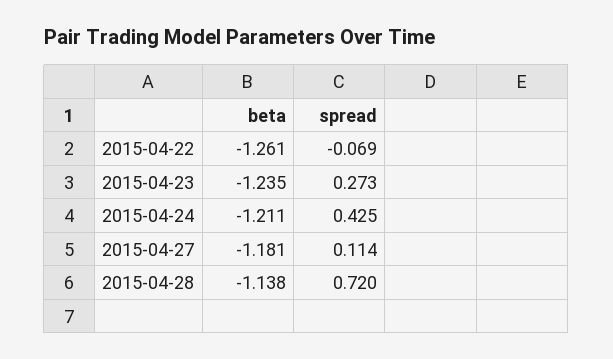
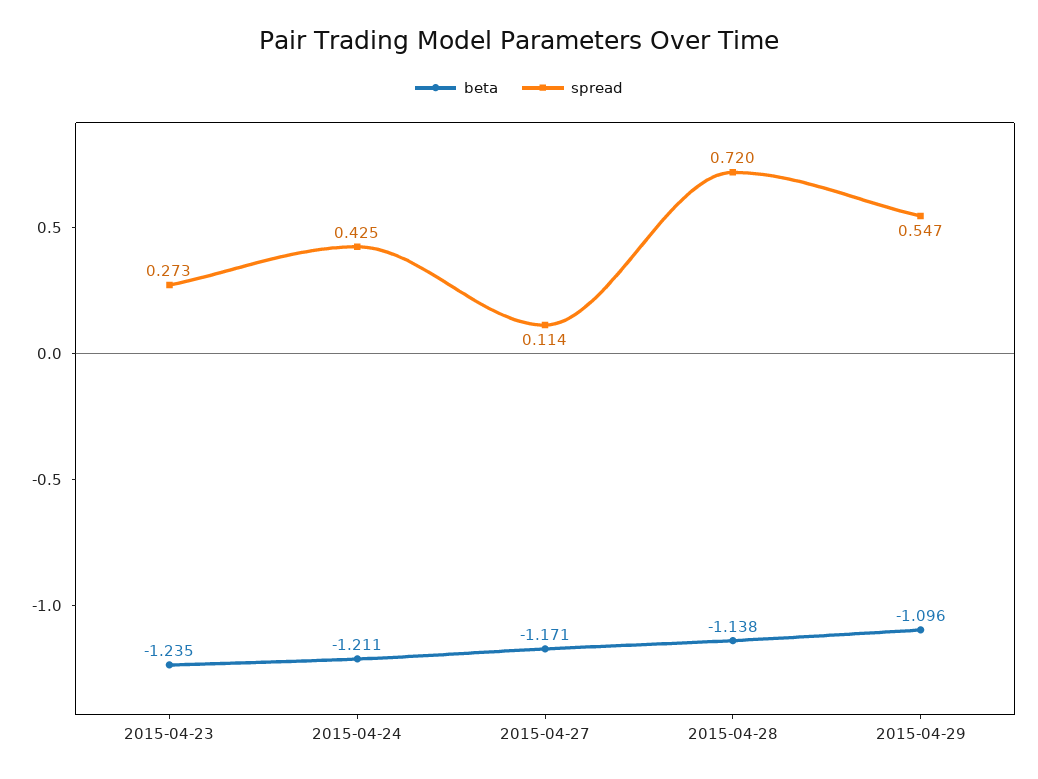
beta, 2015-04-22: -1.261 -> none
spread, 2015-04-22: -0.069 -> none
beta, 2015-04-27: -1.181 -> -1.171
beta, 2015-04-29: none -> -1.096
spread, 2015-04-29: none -> 0.547

